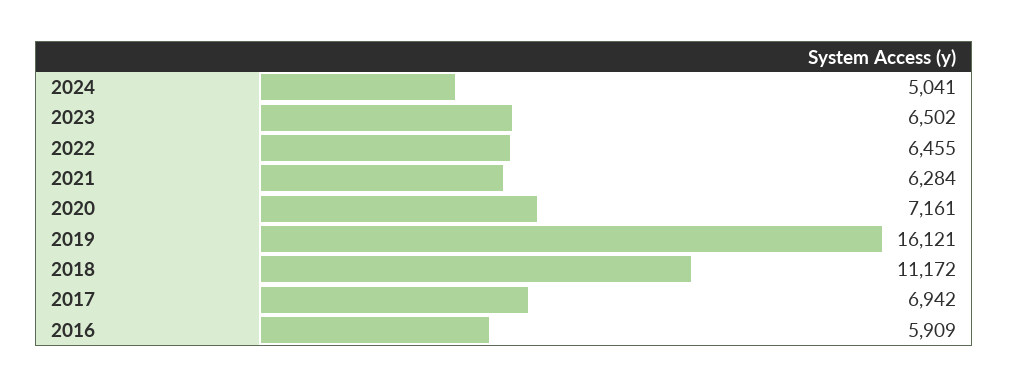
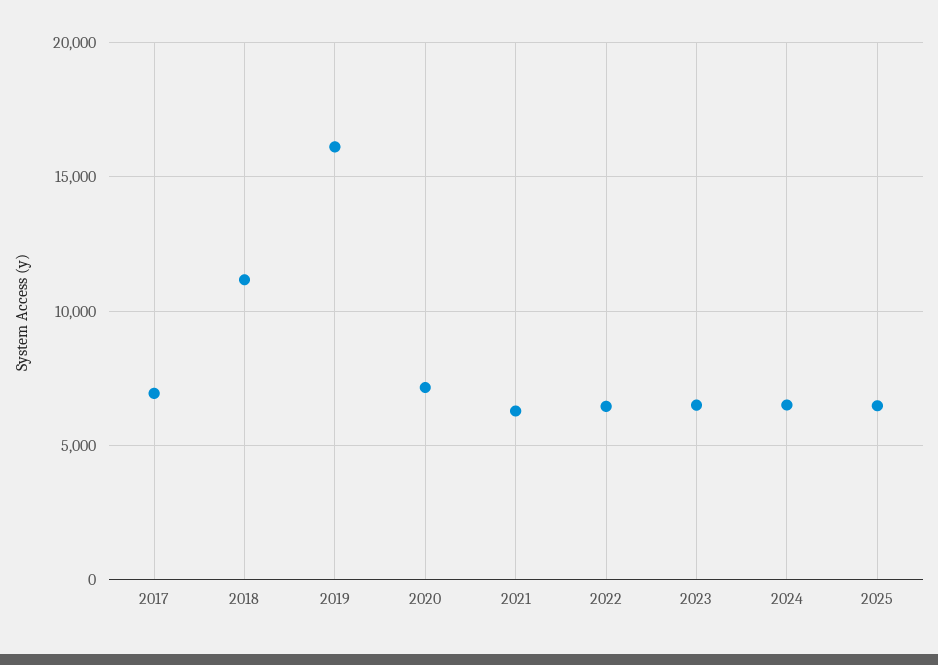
2024: 5041 -> 6500
2016: 5909 -> none
2025: none -> 6500

